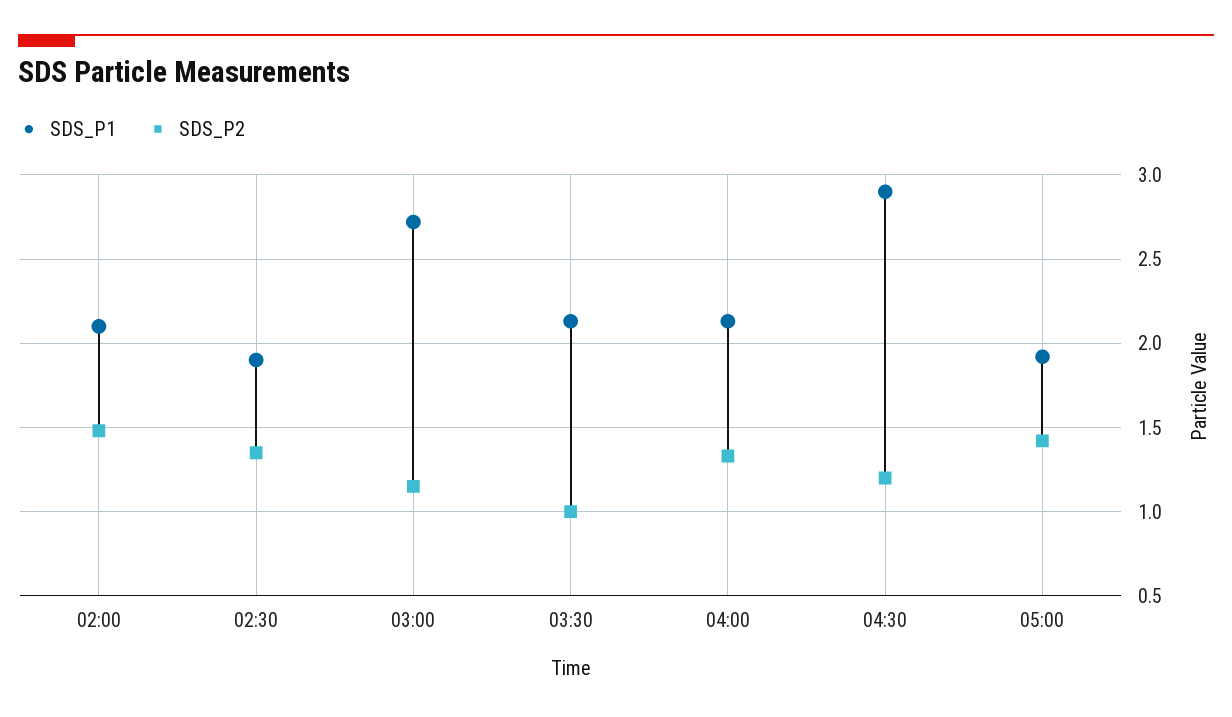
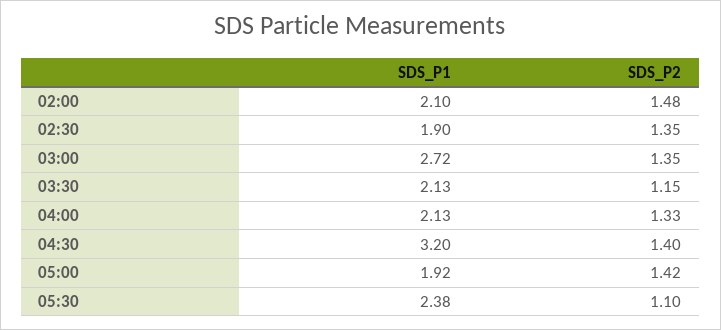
SDS_P2, 03:00: 1.15 -> 1.35
SDS_P2, 03:30: 1 -> 1.15
SDS_P1, 04:30: 2.9 -> 3.2
SDS_P2, 04:30: 1.2 -> 1.4
SDS_P1, 05:30: none -> 2.38
SDS_P2, 05:30: none -> 1.1

